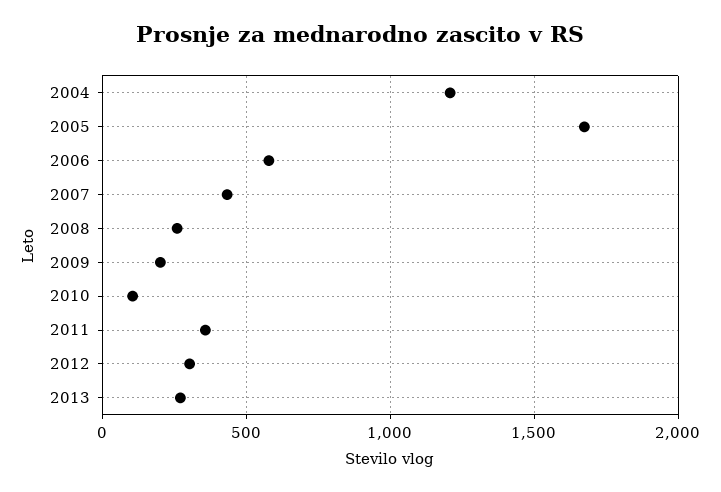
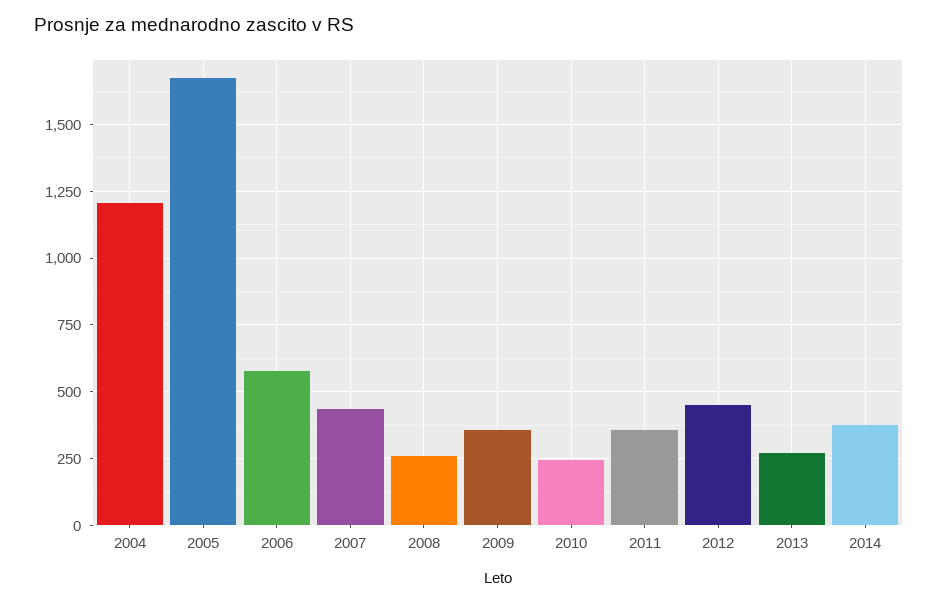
2009: 200 -> 350
2010: 100 -> 250
2012: 300 -> 450
2014: none -> 375

